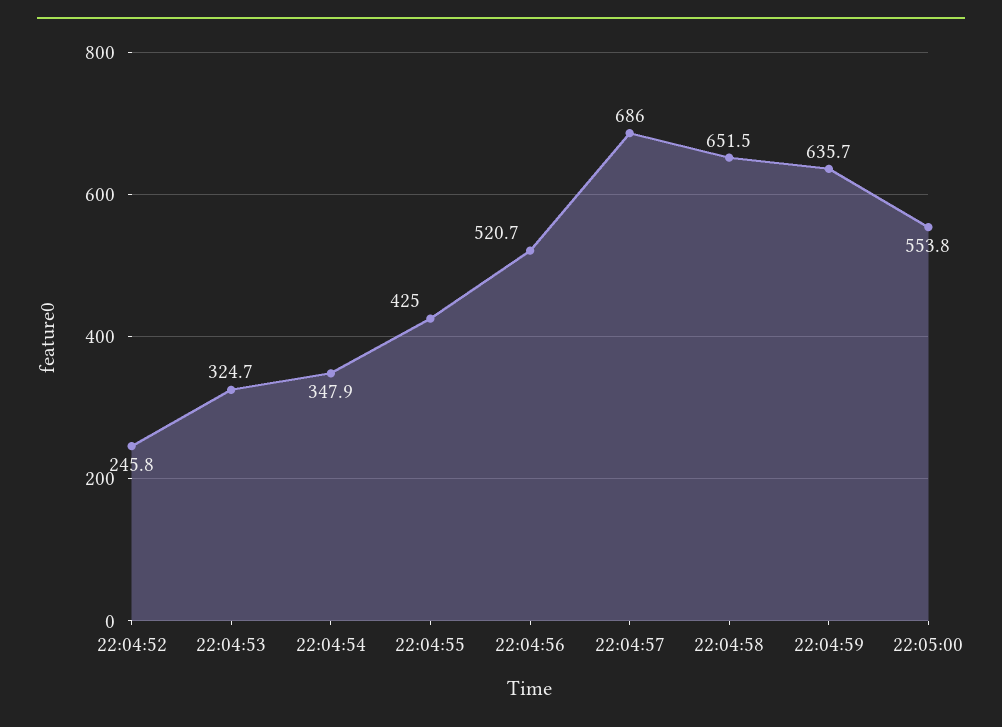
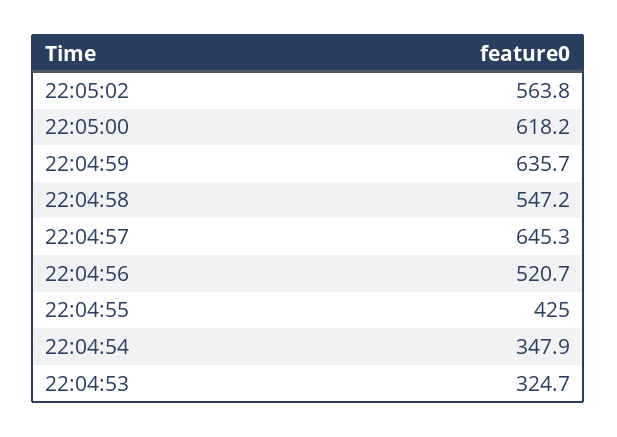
22:04:52: 245.8 -> none
22:04:57: 686 -> 645.3
22:04:58: 651.5 -> 547.2
22:05:00: 553.8 -> 618.2
22:05:02: none -> 563.8

